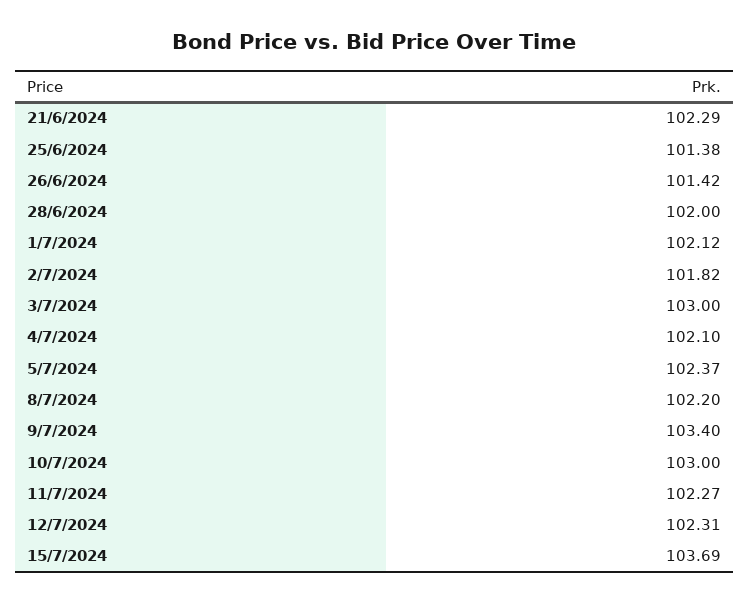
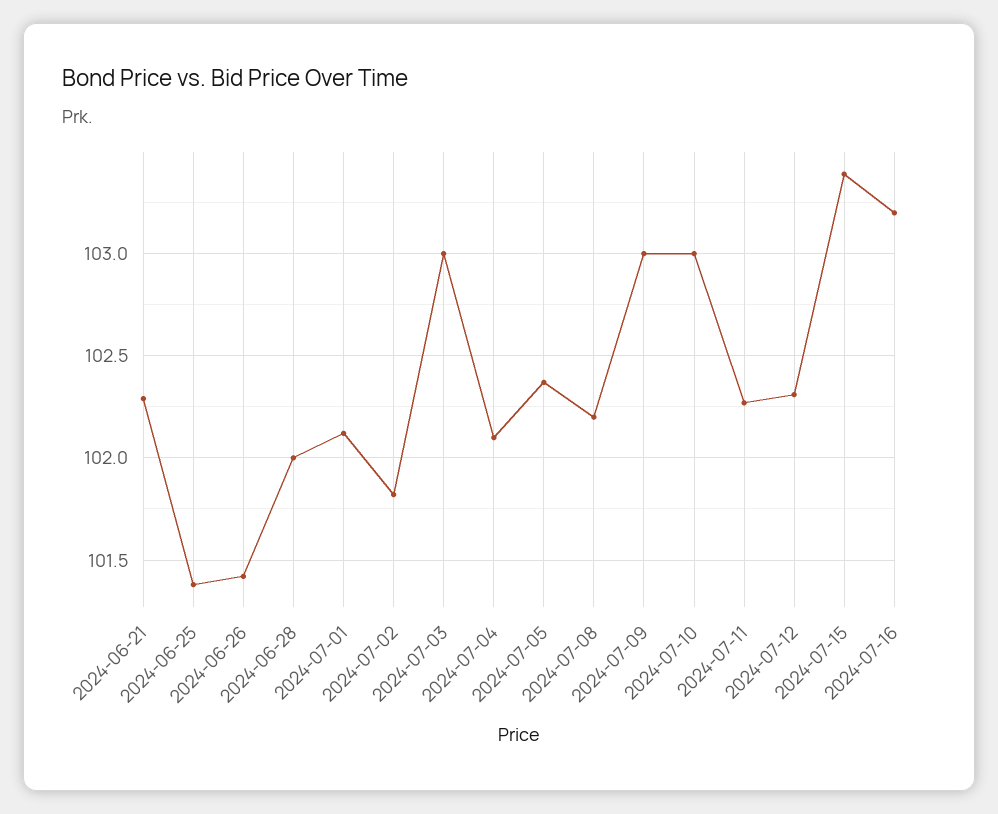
9/7/2024: 103.4 -> 103
15/7/2024: 103.69 -> 103.4
2024-07-16: none -> 103.2

